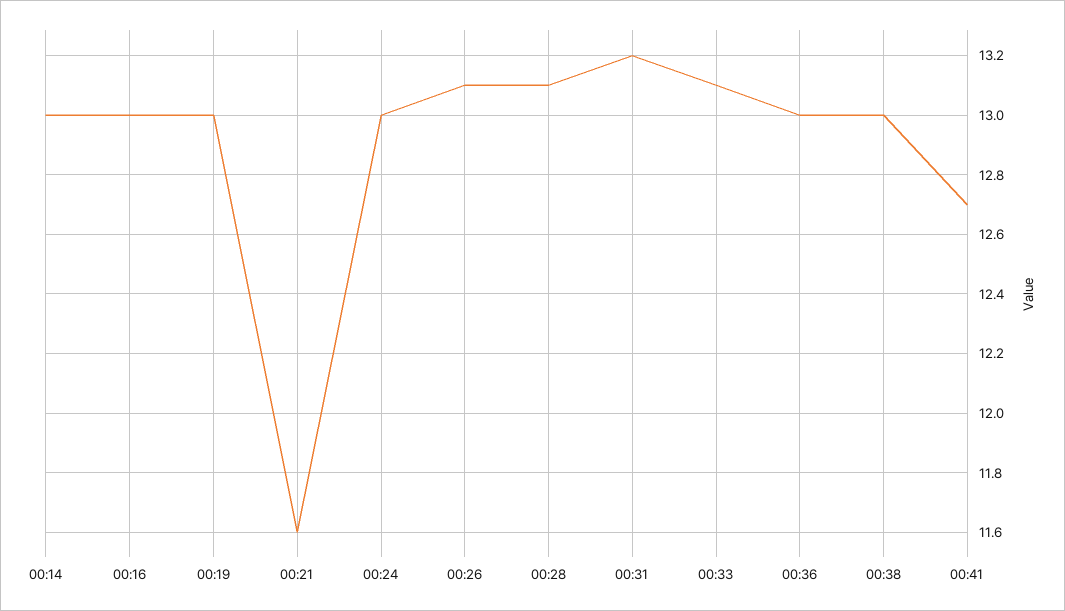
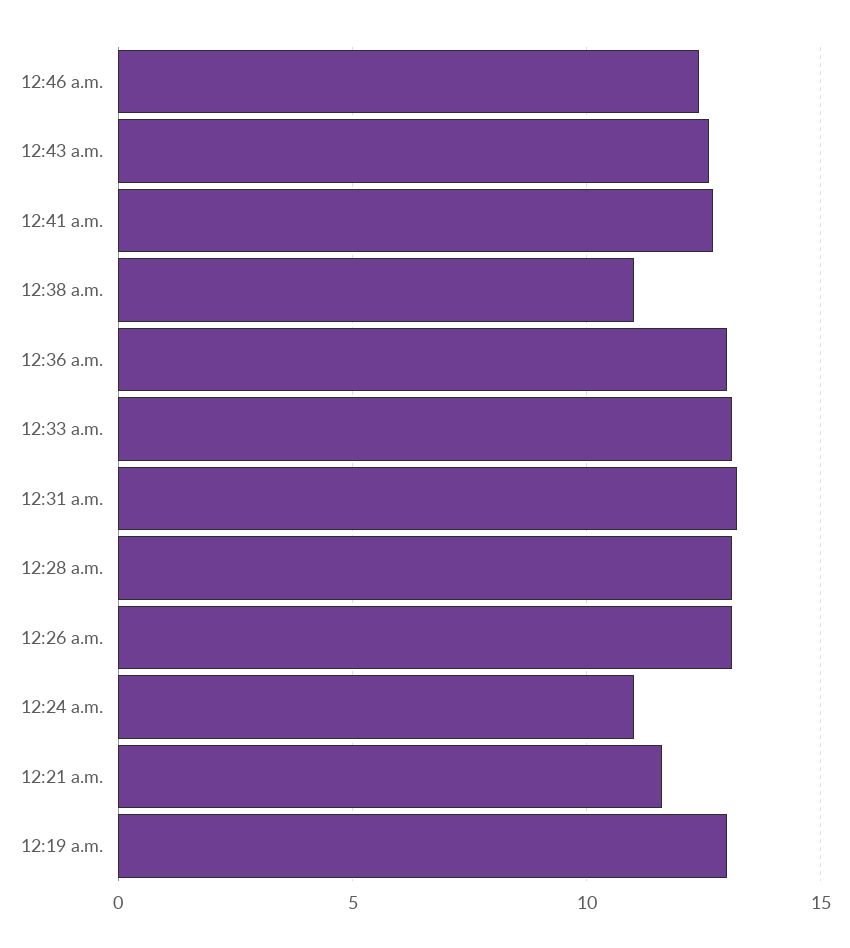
00:14: 13 -> none
00:16: 13 -> none
00:24: 13 -> 11
00:38: 13 -> 11
12:46 a.m.: none -> 12.5
12:43 a.m.: none -> 12.5

